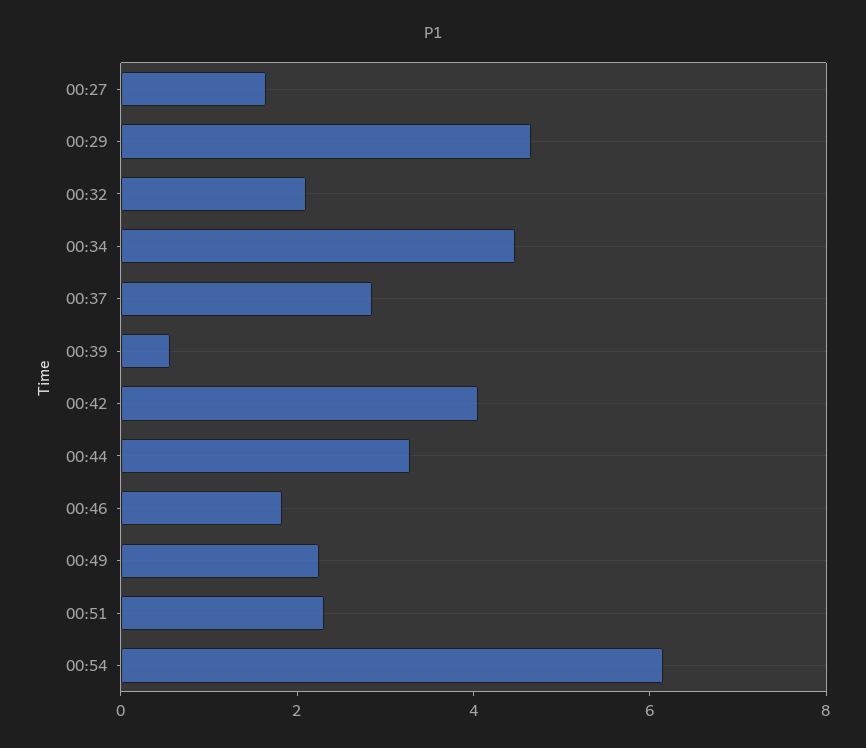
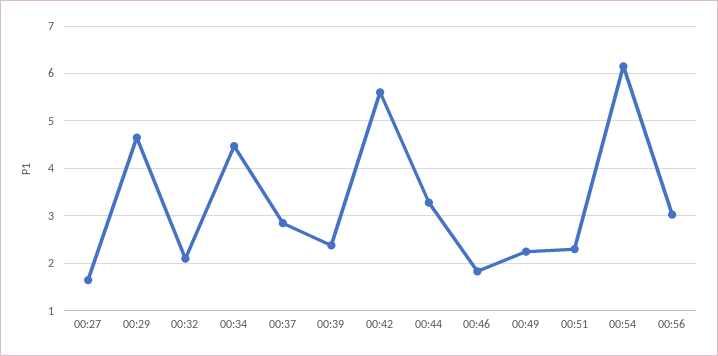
00:39: 0.5 -> 2.4
00:42: 4 -> 5.6
00:56: none -> 3

